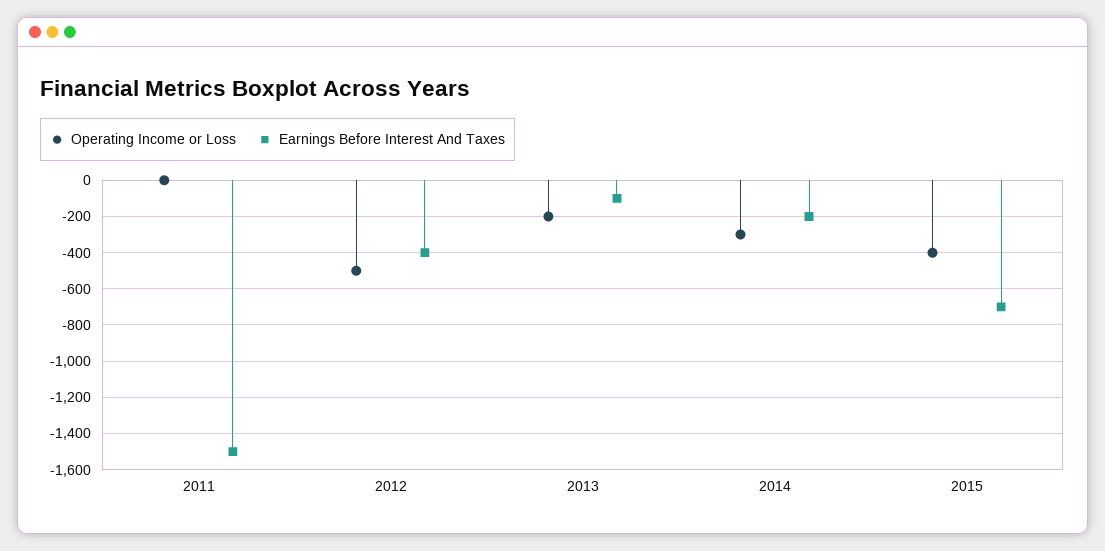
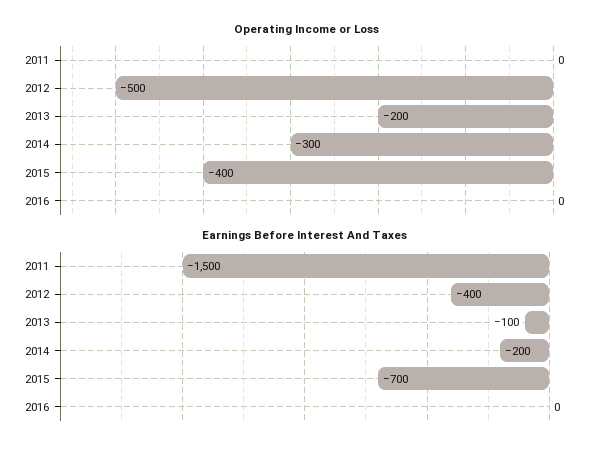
Operating Income or Loss, 2016: none -> 0
Earnings Before Interest And Taxes, 2016: none -> 0

